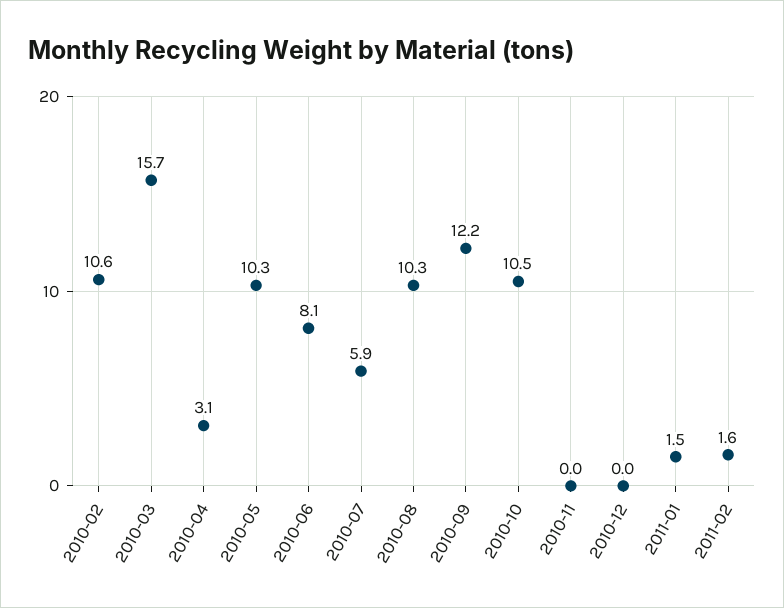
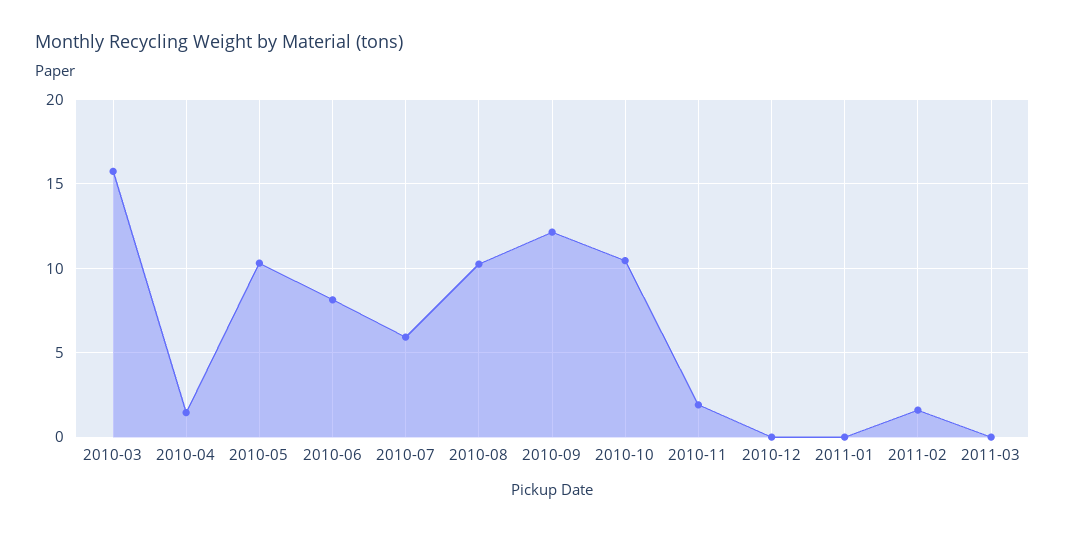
2010-02: 10.6 -> none
2010-04: 3.1 -> 1.5
2010-11: 0 -> 2
2011-01: 1.5 -> 0
2011-03: none -> 0

